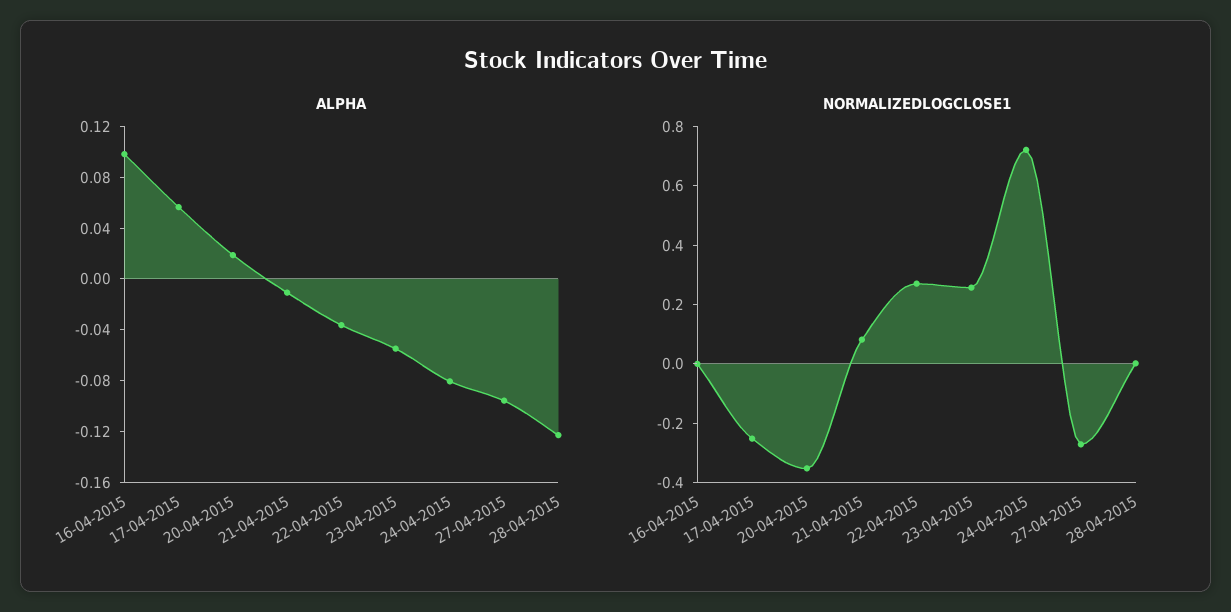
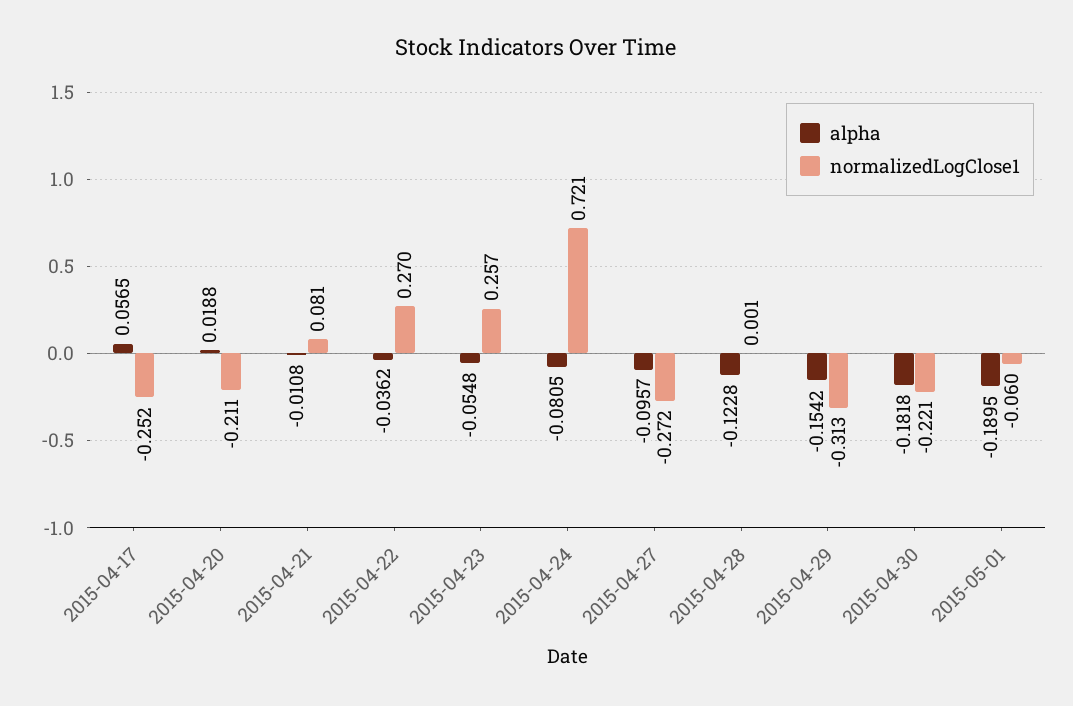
ALPHA, 16-04-2015: 0.1 -> none
NORMALIZEDLOGCLOSE1, 16-04-2015: 0 -> none
NORMALIZEDLOGCLOSE1, 20-04-2015: -0.35 -> -0.211
ALPHA, 2015-04-29: none -> -0.1542
NORMALIZEDLOGCLOSE1, 2015-04-29: none -> -0.313
ALPHA, 2015-04-30: none -> -0.1818
NORMALIZEDLOGCLOSE1, 2015-04-30: none -> -0.221
ALPHA, 2015-05-01: none -> -0.1895
NORMALIZEDLOGCLOSE1, 2015-05-01: none -> -0.06

